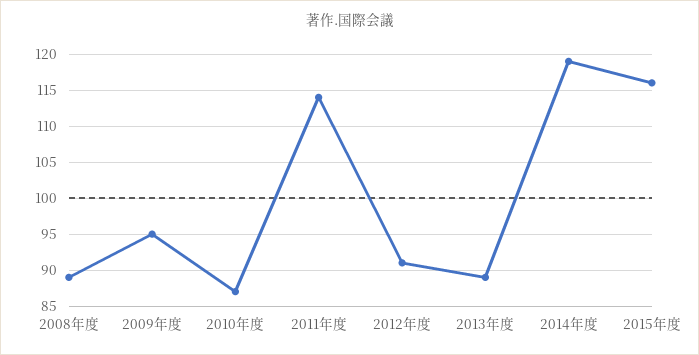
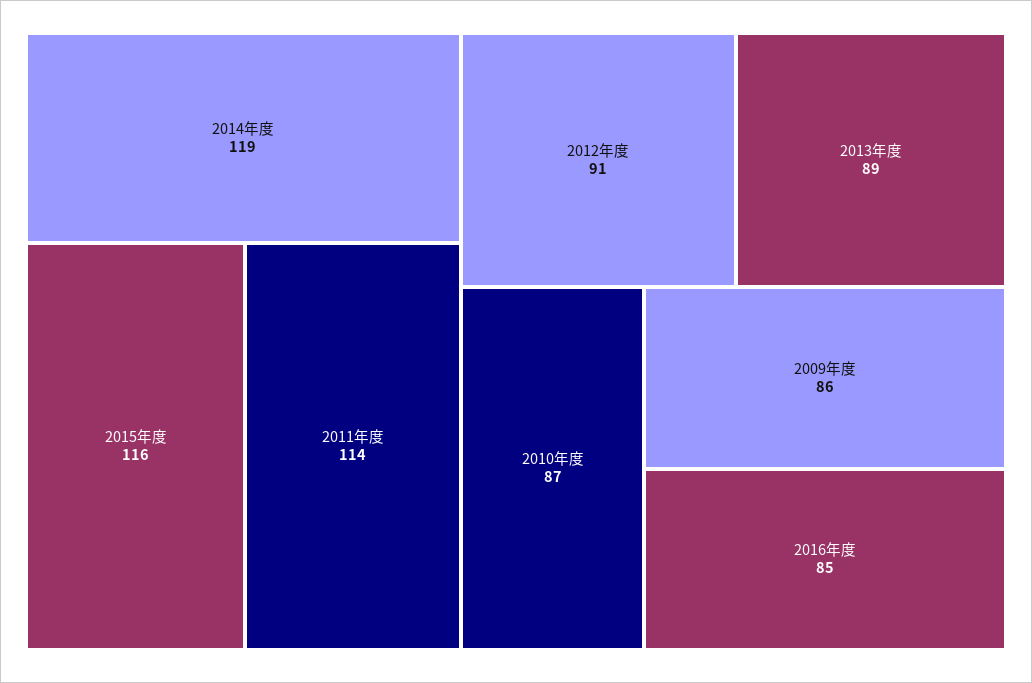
2008年度: 89 -> none
2009年度: 95 -> 86
2016年度: none -> 85

